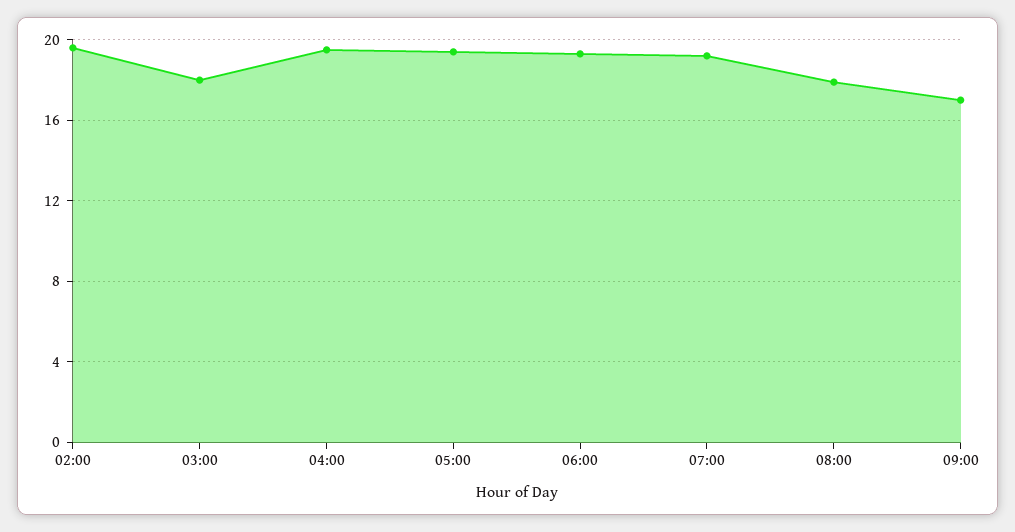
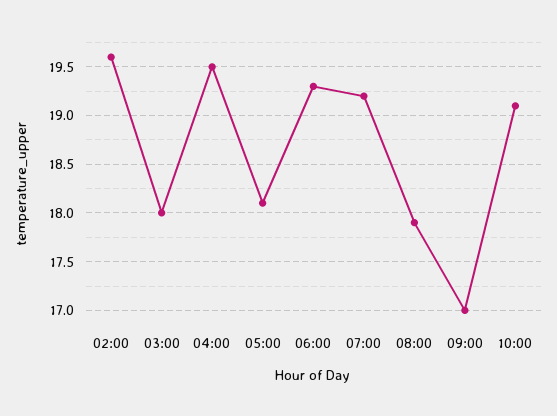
05:00: 19.5 -> 18.1
10:00: none -> 19.1

